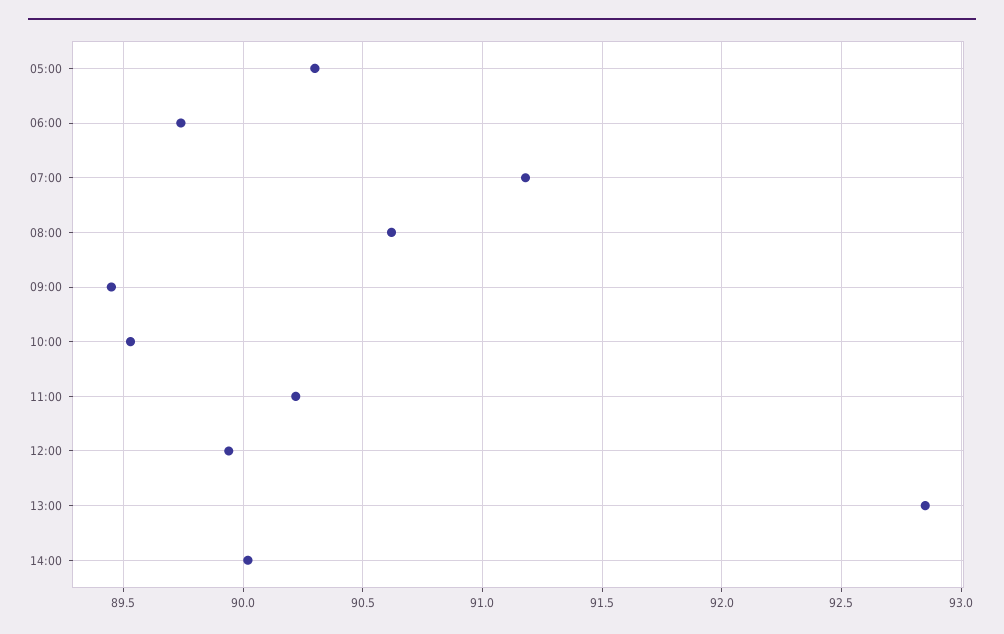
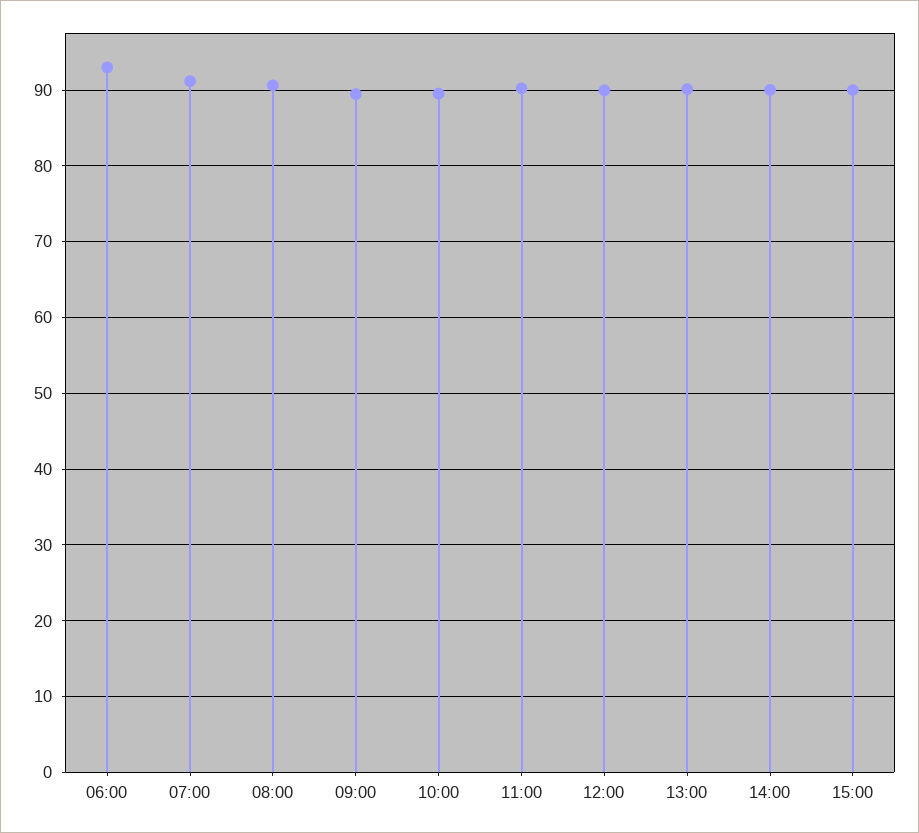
05:00: 90.3 -> none
06:00: 89.75 -> 93
13:00: 92.85 -> 90
15:00: none -> 90

